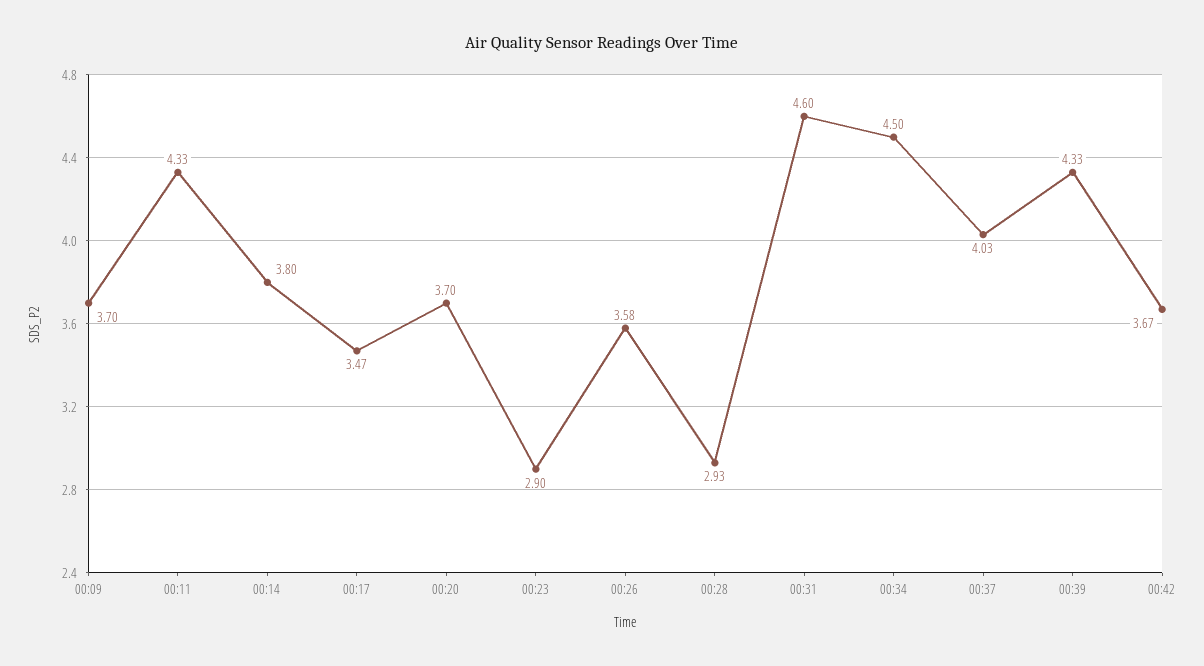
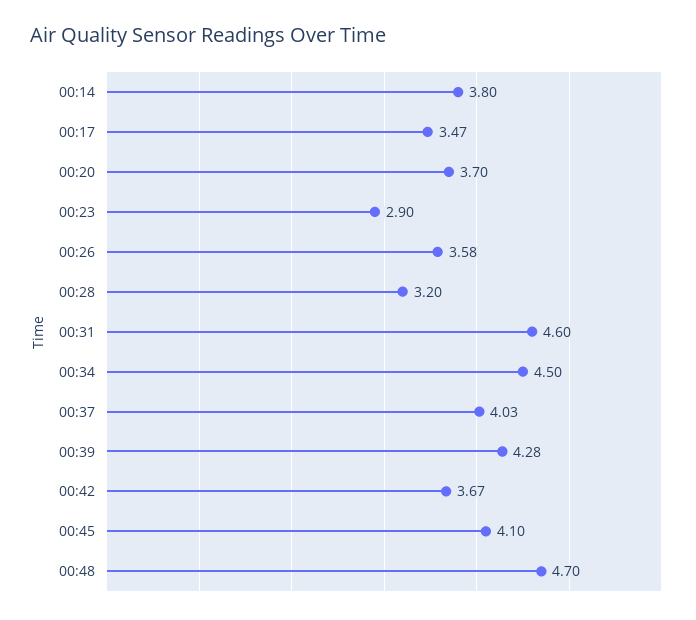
00:09: 3.7 -> none
00:11: 4.33 -> none
00:28: 2.93 -> 3.2
00:39: 4.33 -> 4.28
00:45: none -> 4.1
00:48: none -> 4.7

